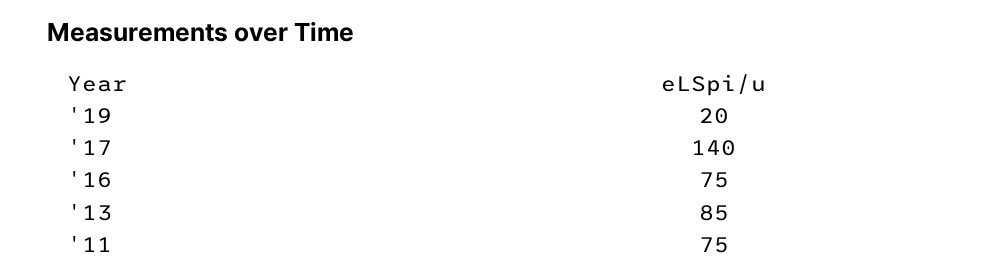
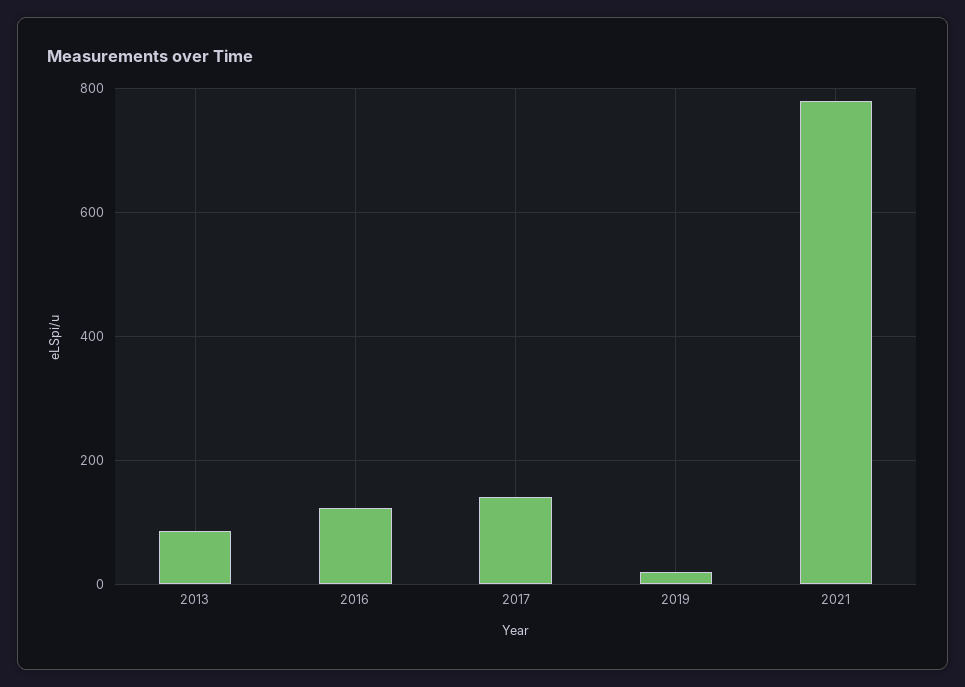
'16: 75 -> 120
'11: 75 -> none
2021: none -> 780

